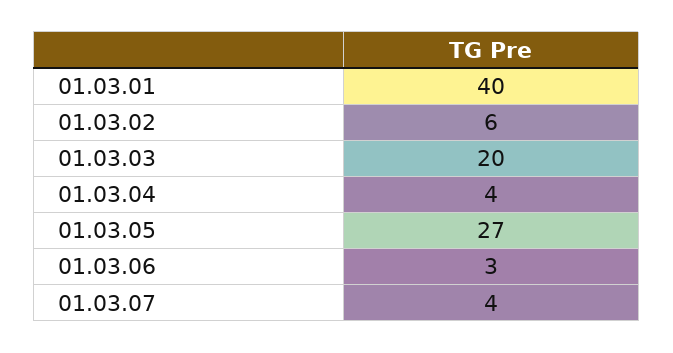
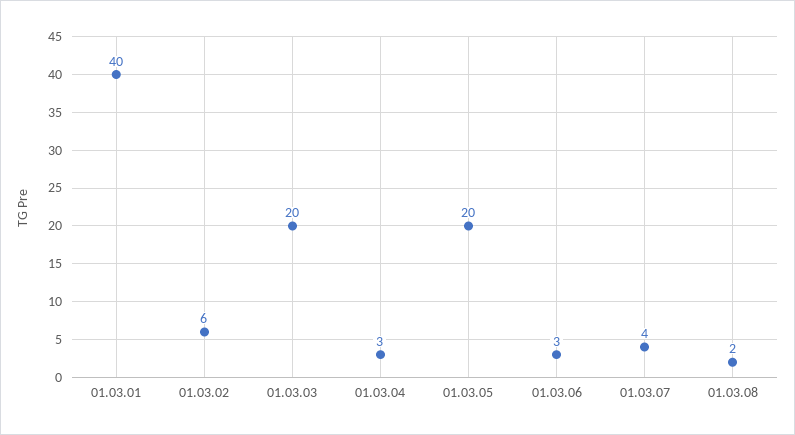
01.03.04: 4 -> 3
01.03.05: 27 -> 20
01.03.08: none -> 2

